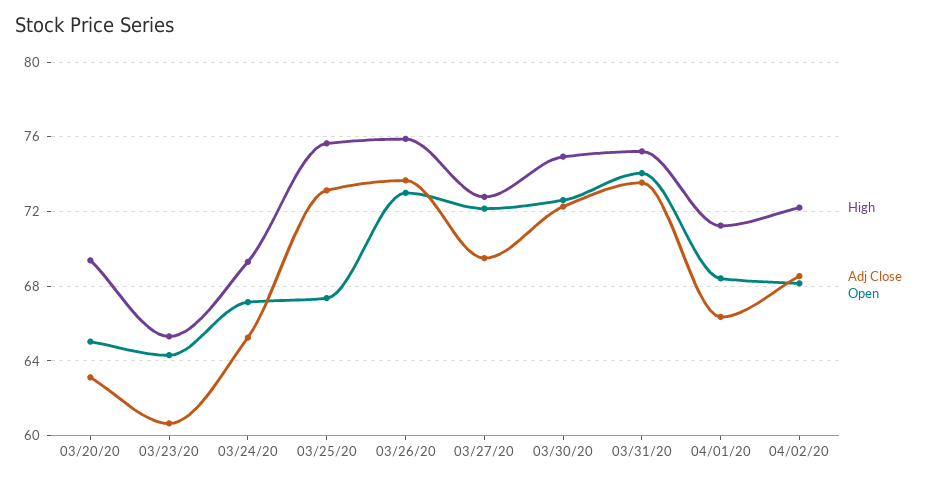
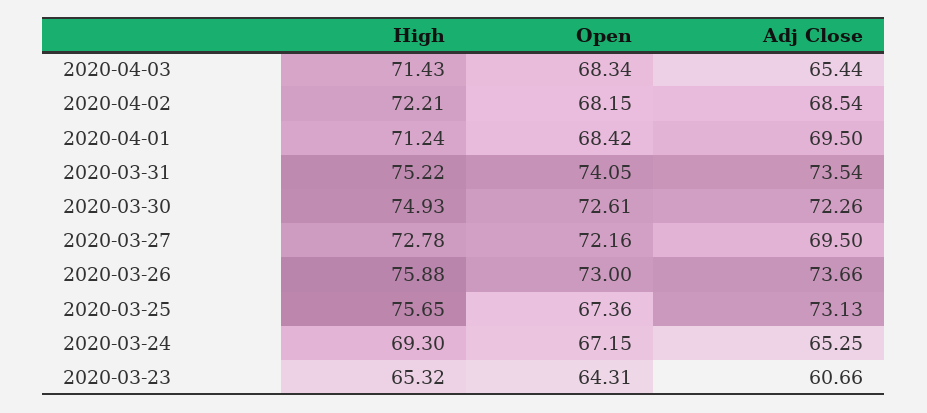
High, 03/20/20: 69.5 -> none
Adj Close, 03/20/20: 63 -> none
Open, 03/20/20: 65 -> none
Adj Close, 04/01/20: 66.5 -> 69.5
High, 2020-04-03: none -> 71.43
Open, 2020-04-03: none -> 68.34
Adj Close, 2020-04-03: none -> 65.44

